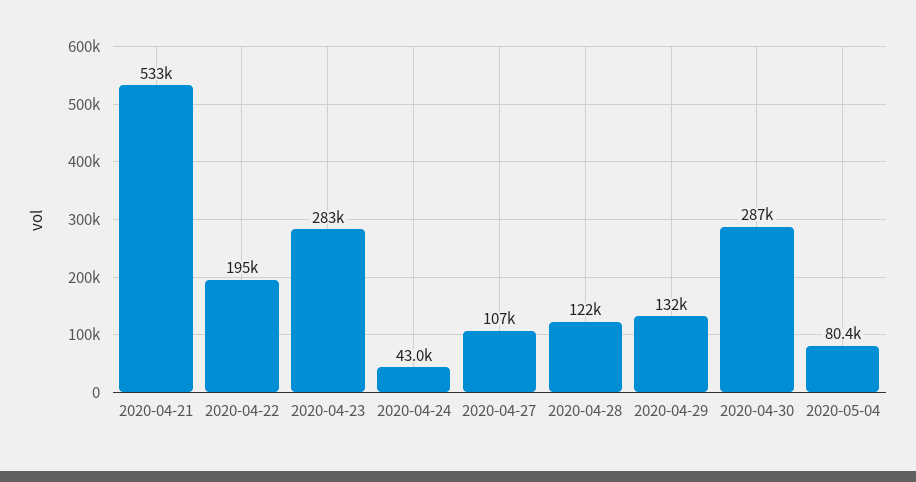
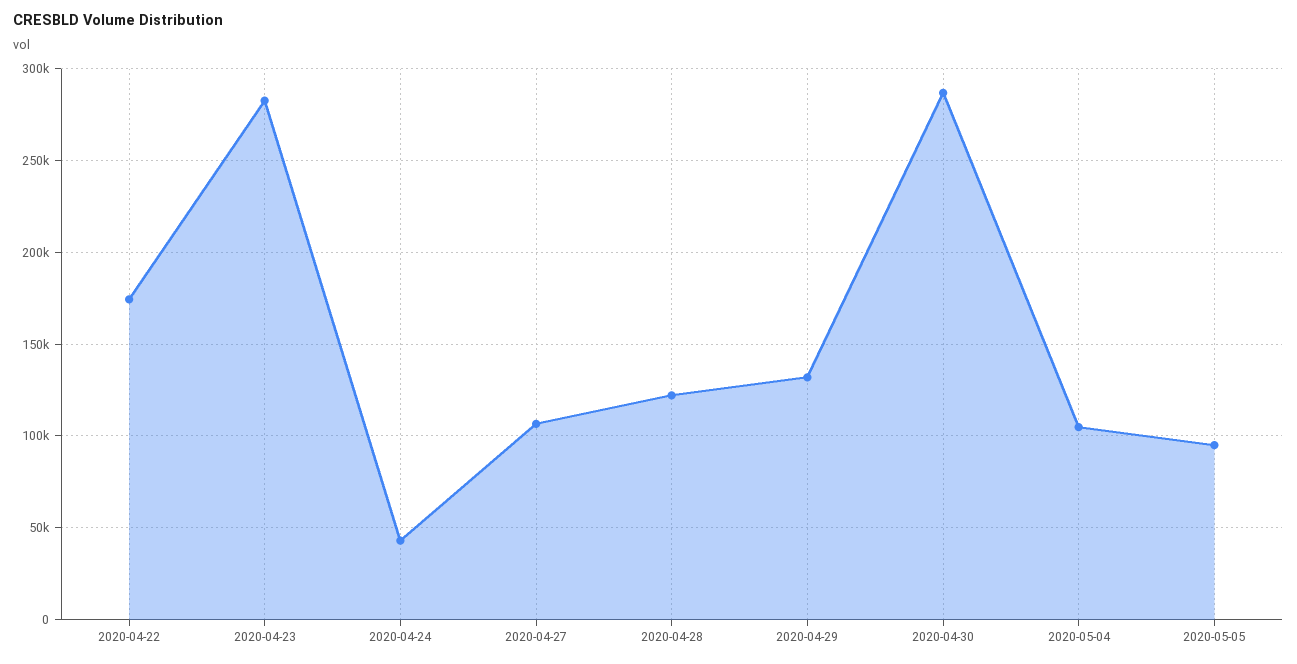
2020-04-21: 533000 -> none
2020-04-22: 195000 -> 175000
2020-05-04: 80400 -> 105000
2020-05-05: none -> 95000

